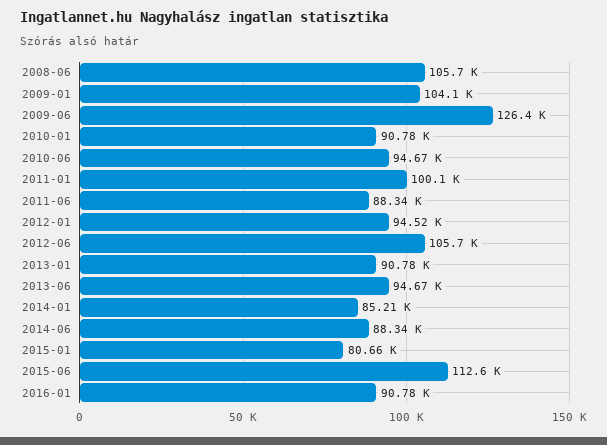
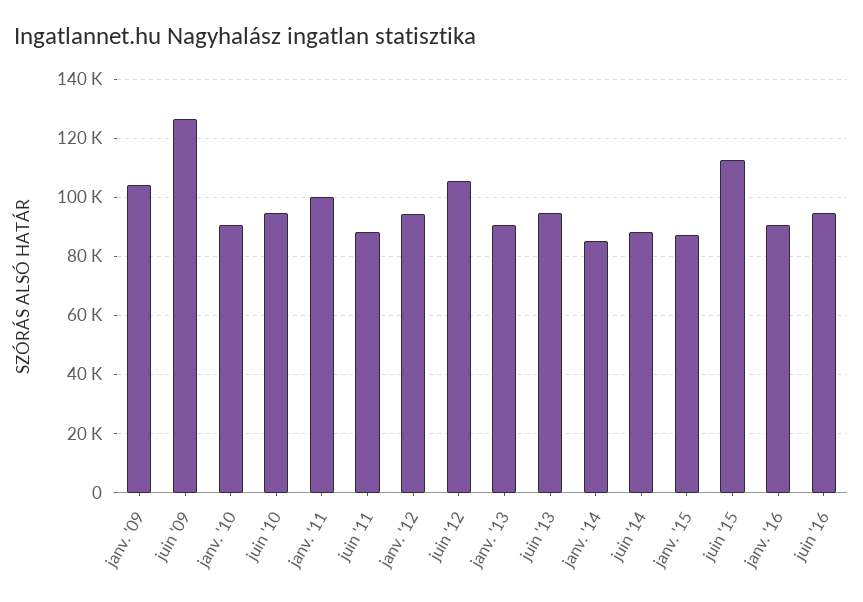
2008-06: 105700 -> none
2015-01: 80660 -> 87500
juin '16: none -> 95000

